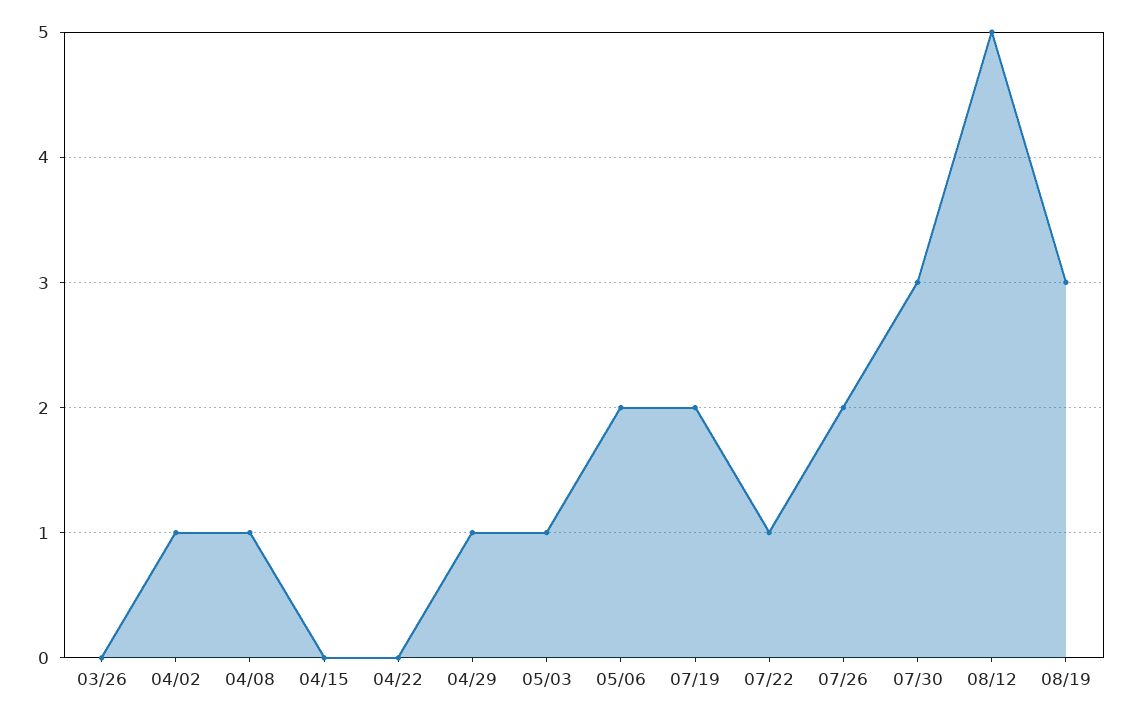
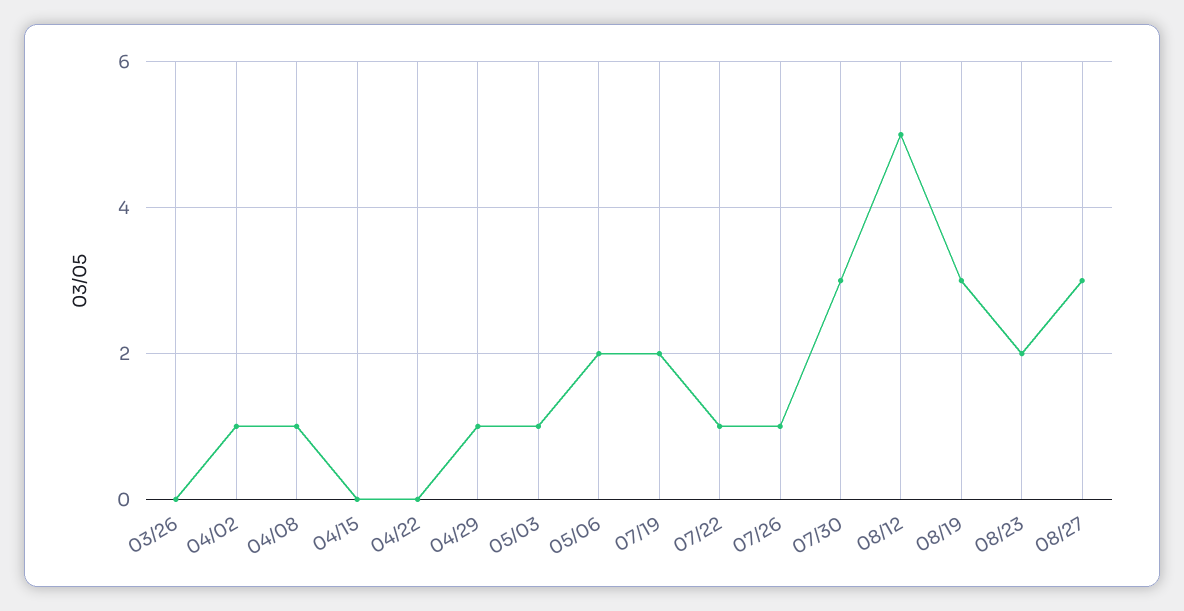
07/26: 2 -> 1
08/23: none -> 2
08/27: none -> 3

